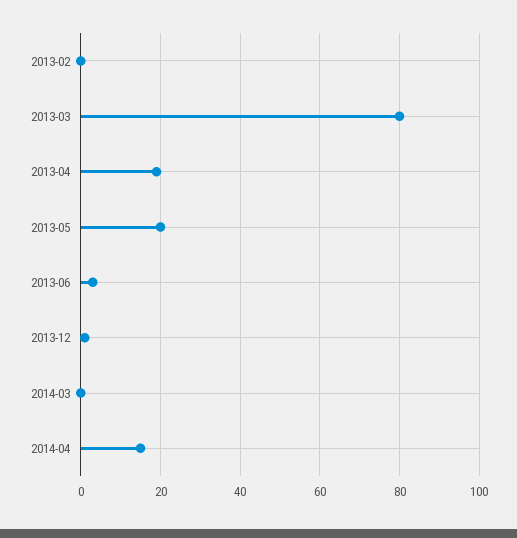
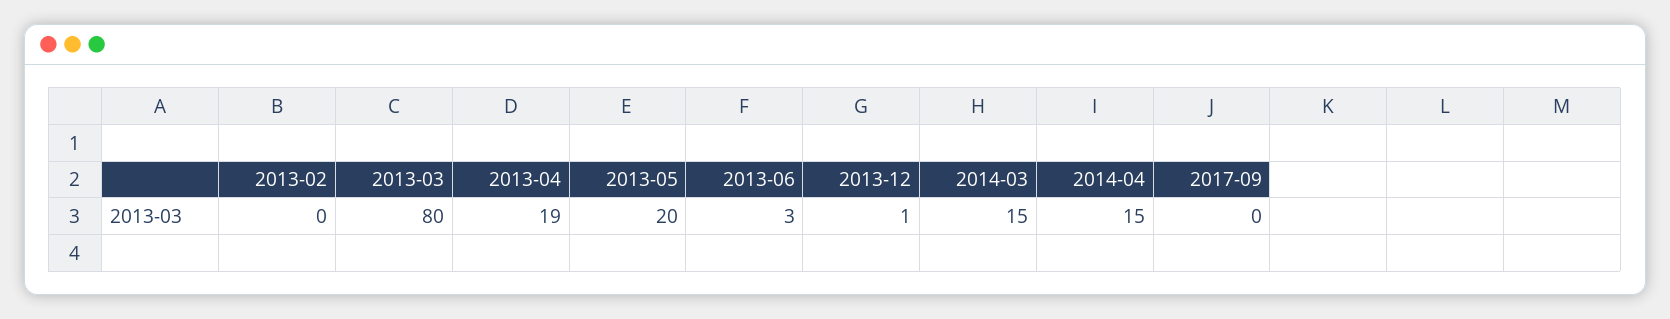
2014-03: 0 -> 15
2017-09: none -> 0

